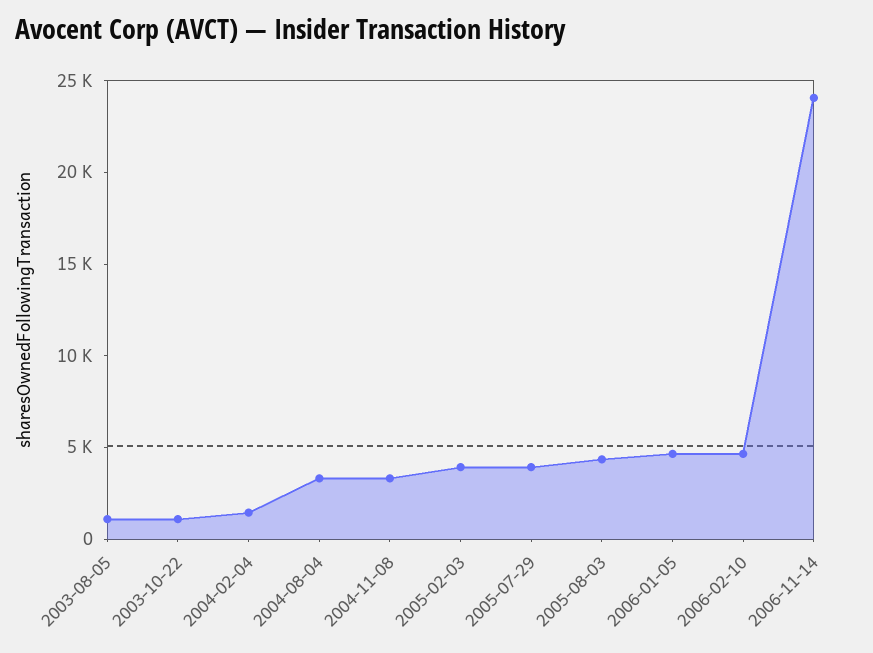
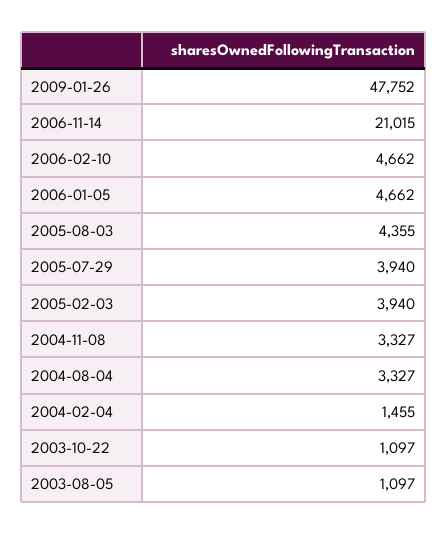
2006-11-14: 24000 -> 21015
2009-01-26: none -> 47752

